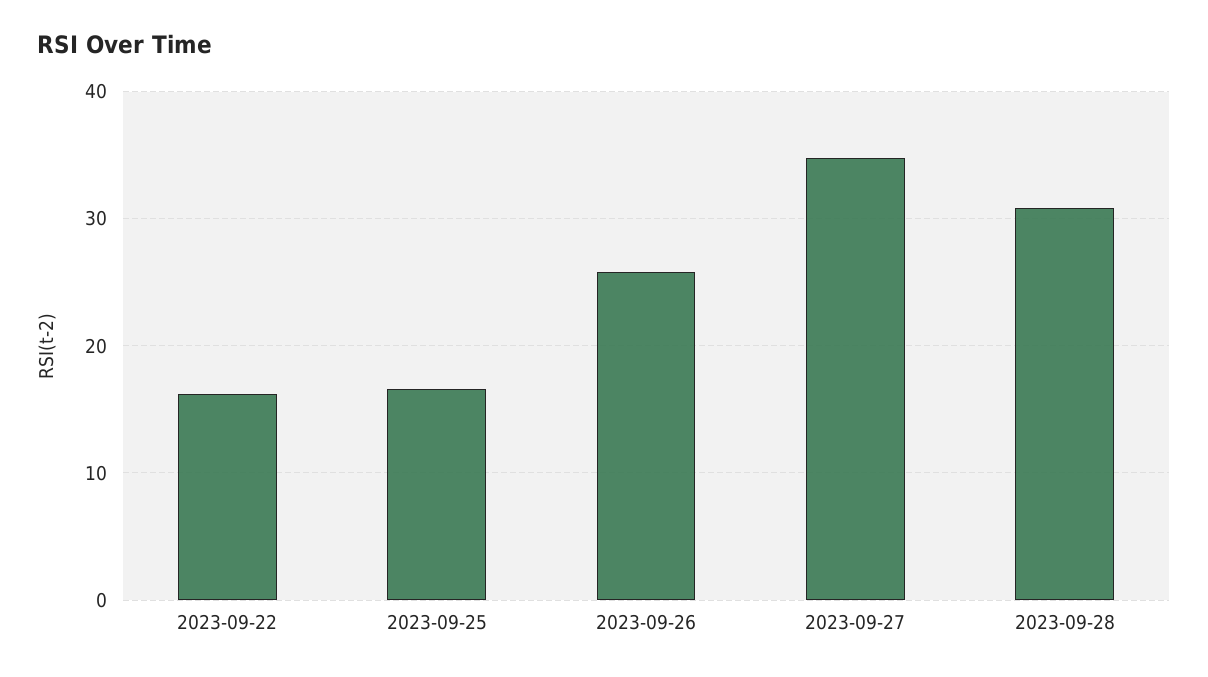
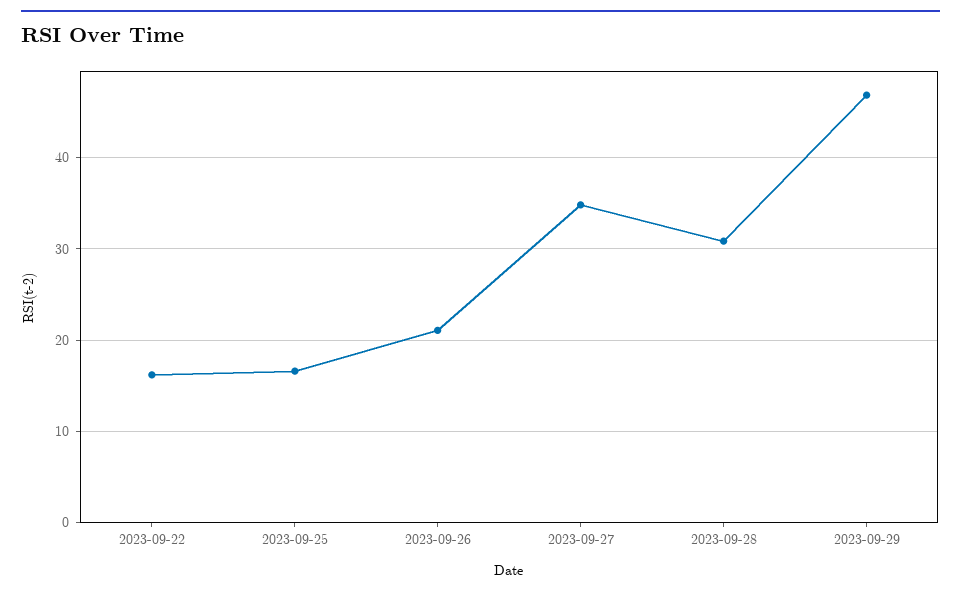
2023-09-26: 26 -> 21
2023-09-29: none -> 47

